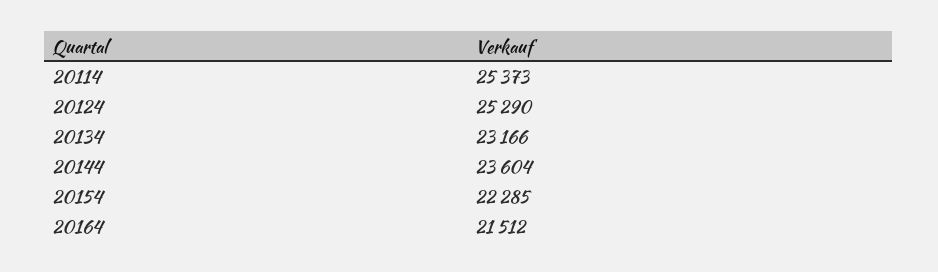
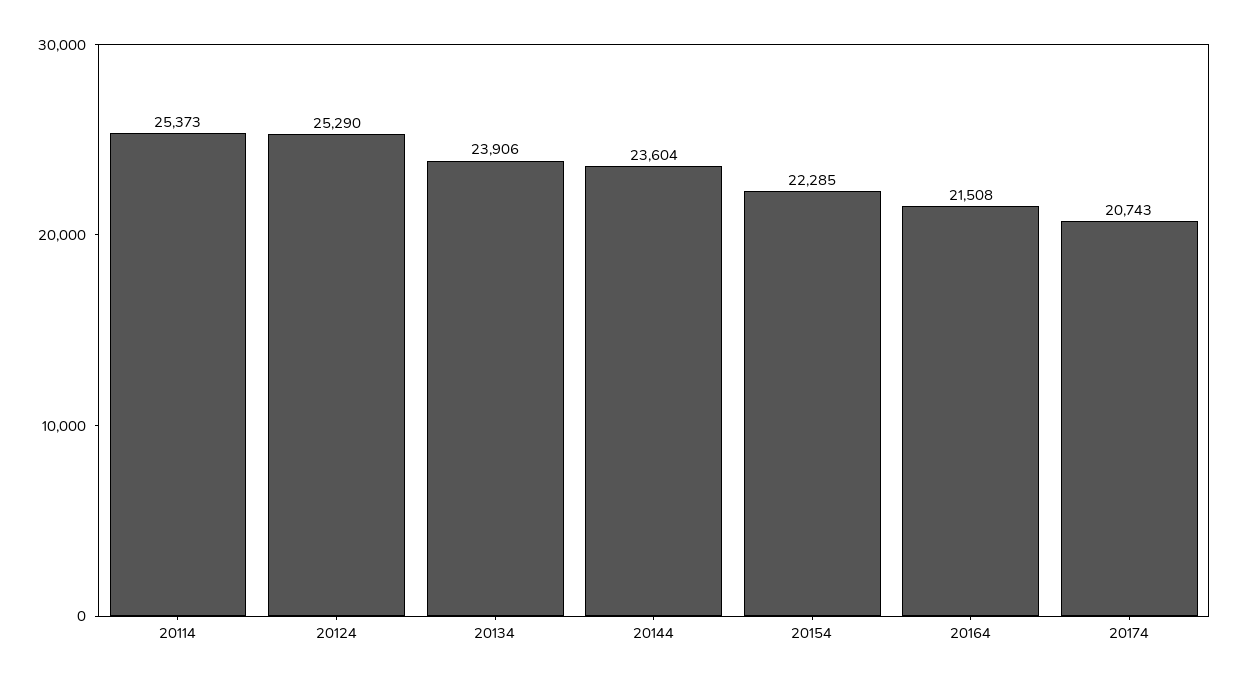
20134: 23166 -> 23906
20164: 21512 -> 21508
20174: none -> 20743

